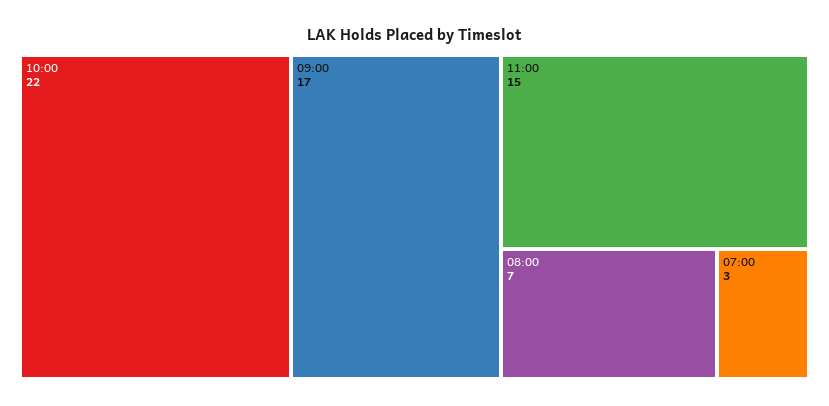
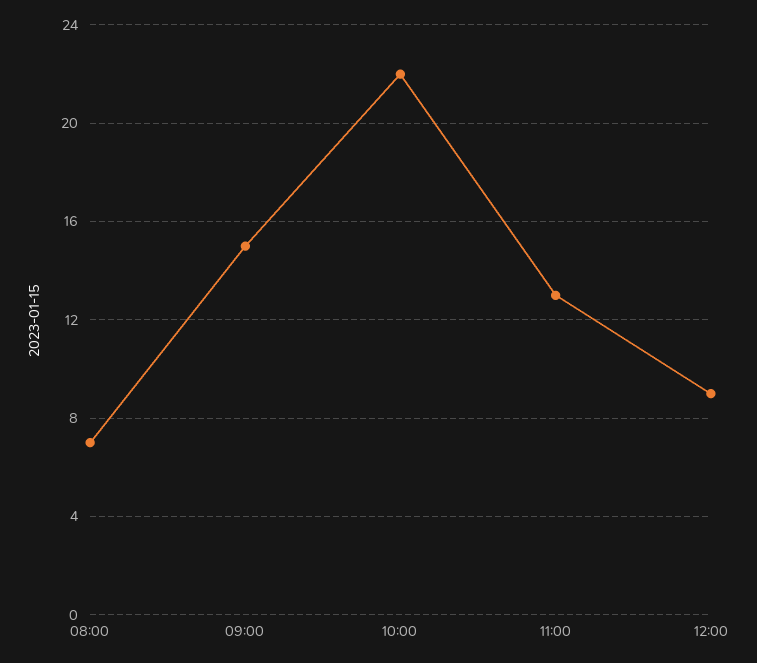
09:00: 17 -> 15
11:00: 15 -> 13
07:00: 3 -> none
12:00: none -> 9

